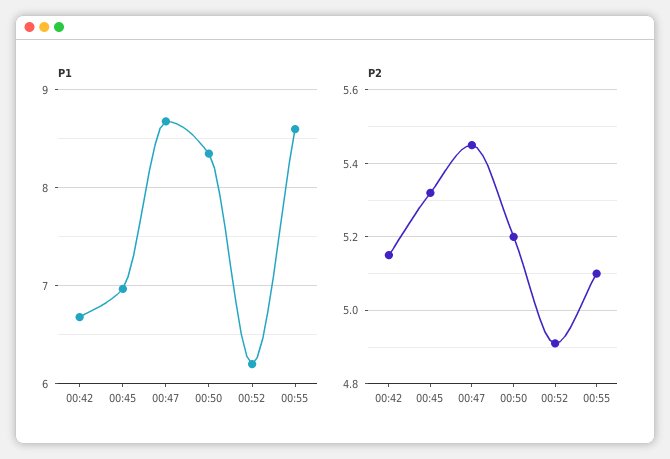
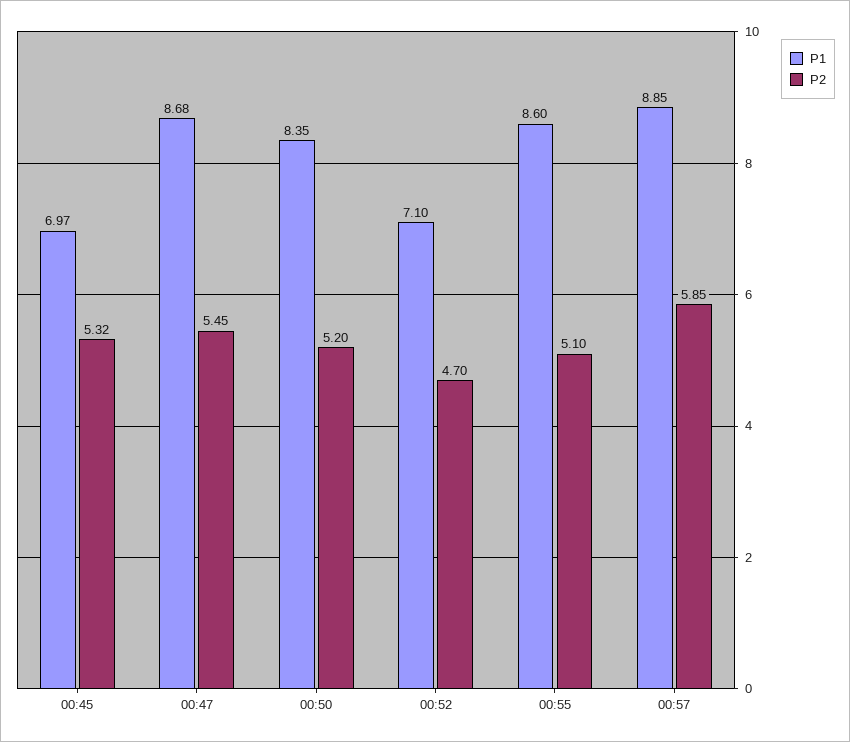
P1, 00:42: 6.7 -> none
P1, 00:52: 6.2 -> 7.1
P2, 00:42: 5.15 -> none
P2, 00:52: 4.9 -> 4.7
P1, 00:57: none -> 8.85
P2, 00:57: none -> 5.85

